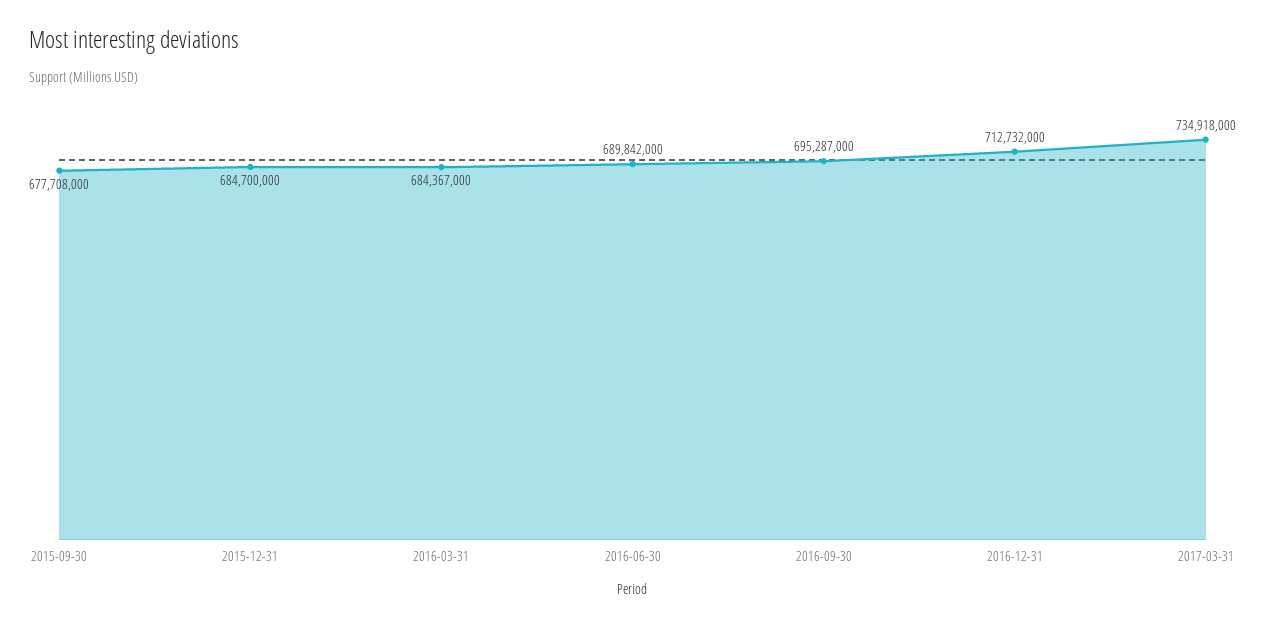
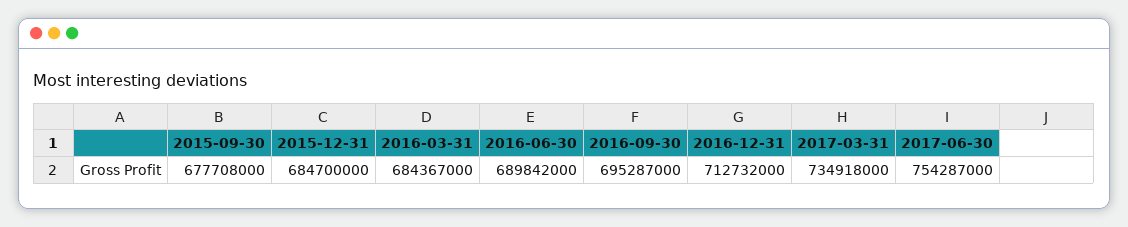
2017-06-30: none -> 754287000

